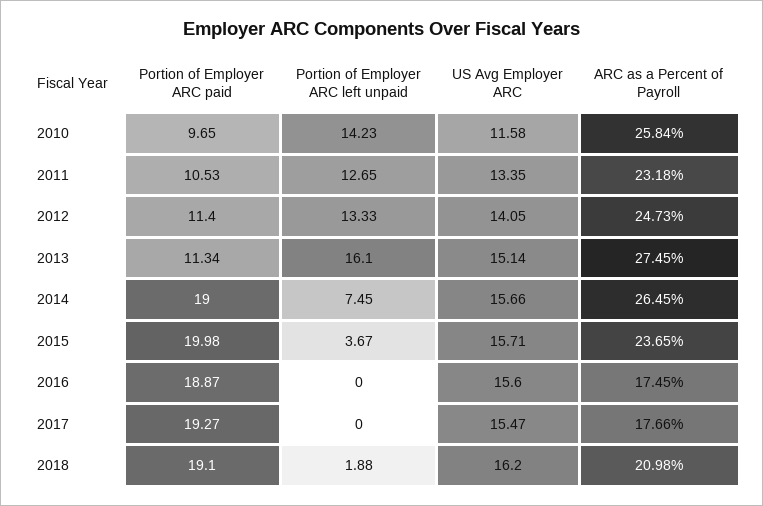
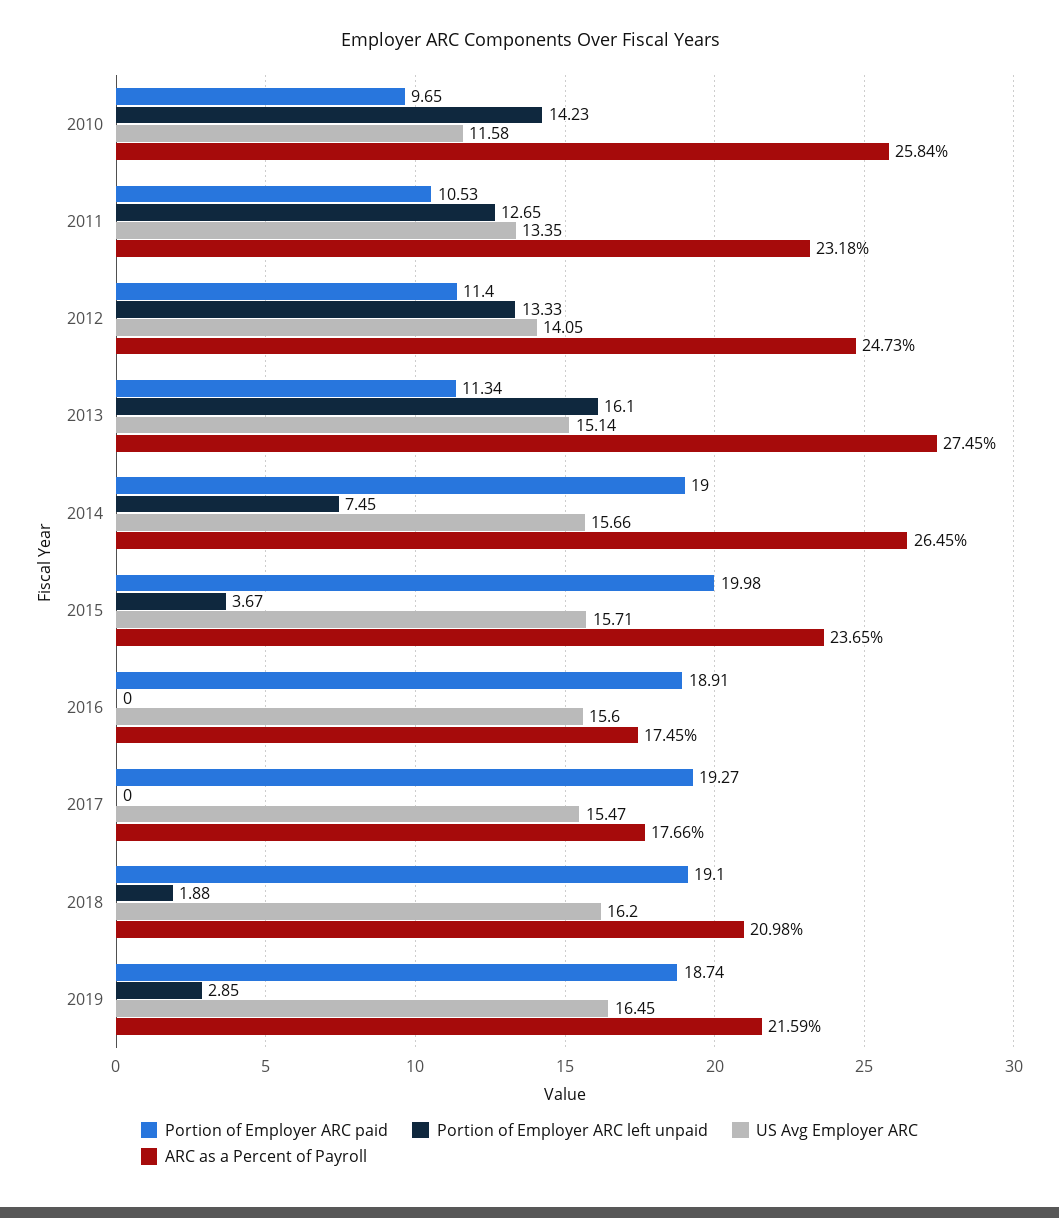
Portion of Employer ARC paid, 2016: 18.87 -> 18.91
Portion of Employer ARC paid, 2019: none -> 18.74
Portion of Employer ARC left unpaid, 2019: none -> 2.85
US Avg Employer ARC, 2019: none -> 16.45
ARC as a Percent of Payroll, 2019: none -> 21.59

